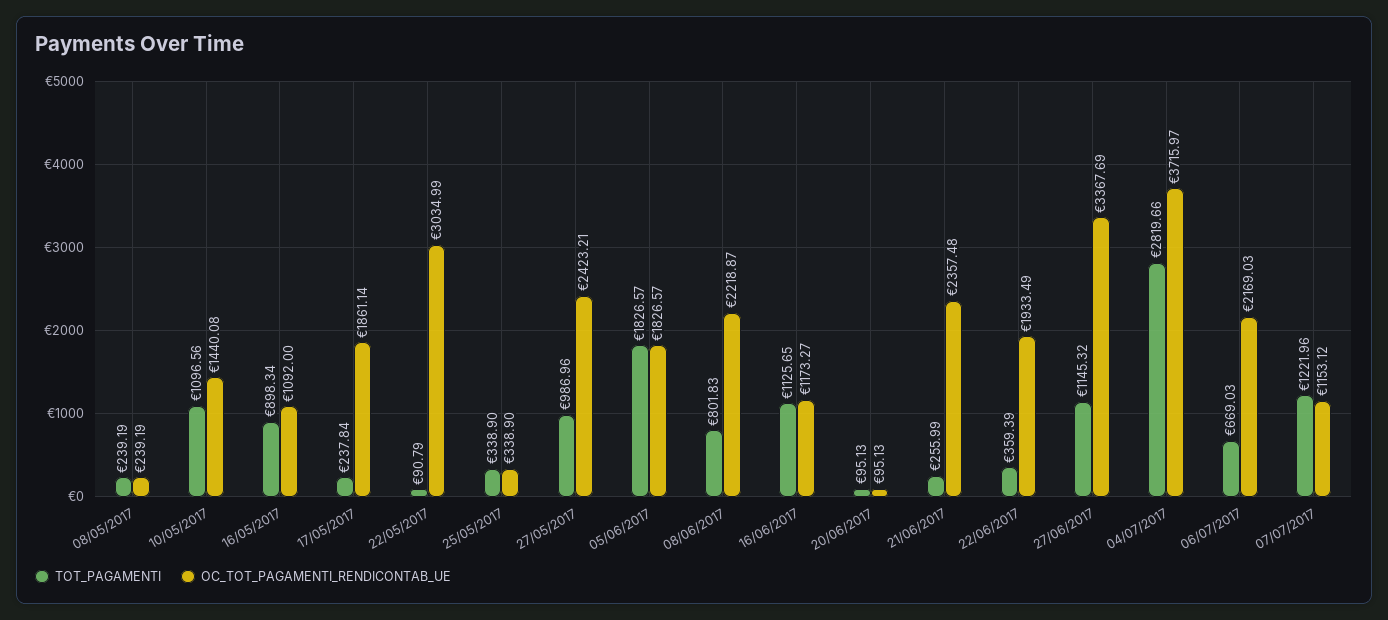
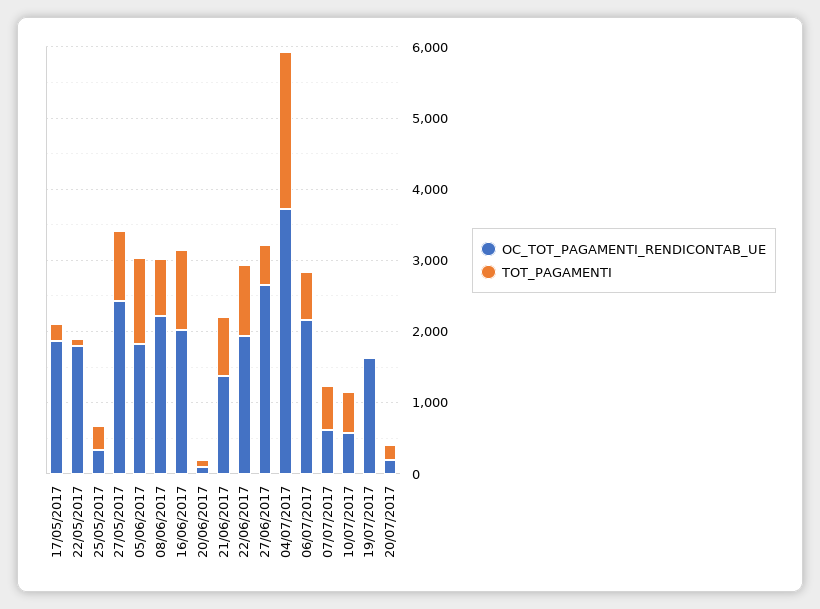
TOT_PAGAMENTI, 08/05/2017: 239.19 -> none
OC_TOT_PAGAMENTI_RENDICONTAB_UE, 08/05/2017: 239.19 -> none
TOT_PAGAMENTI, 10/05/2017: 1096.56 -> none
OC_TOT_PAGAMENTI_RENDICONTAB_UE, 10/05/2017: 1440.08 -> none
TOT_PAGAMENTI, 16/05/2017: 898.34 -> none
OC_TOT_PAGAMENTI_RENDICONTAB_UE, 16/05/2017: 1092 -> none
OC_TOT_PAGAMENTI_RENDICONTAB_UE, 22/05/2017: 3034.99 -> 1800
TOT_PAGAMENTI, 05/06/2017: 1826.57 -> 1200
OC_TOT_PAGAMENTI_RENDICONTAB_UE, 16/06/2017: 1173.27 -> 2000
TOT_PAGAMENTI, 21/06/2017: 255.99 -> 800
OC_TOT_PAGAMENTI_RENDICONTAB_UE, 21/06/2017: 2357.48 -> 1400
TOT_PAGAMENTI, 22/06/2017: 359.39 -> 1000
TOT_PAGAMENTI, 27/06/2017: 1145.32 -> 600
OC_TOT_PAGAMENTI_RENDICONTAB_UE, 27/06/2017: 3367.69 -> 2600
TOT_PAGAMENTI, 04/07/2017: 2819.66 -> 2200
TOT_PAGAMENTI, 07/07/2017: 1221.96 -> 600
OC_TOT_PAGAMENTI_RENDICONTAB_UE, 07/07/2017: 1153.12 -> 600
OC_TOT_PAGAMENTI_RENDICONTAB_UE, 10/07/2017: none -> 600
TOT_PAGAMENTI, 10/07/2017: none -> 600
OC_TOT_PAGAMENTI_RENDICONTAB_UE, 19/07/2017: none -> 1600
TOT_PAGAMENTI, 19/07/2017: none -> 0
OC_TOT_PAGAMENTI_RENDICONTAB_UE, 20/07/2017: none -> 200
TOT_PAGAMENTI, 20/07/2017: none -> 200

